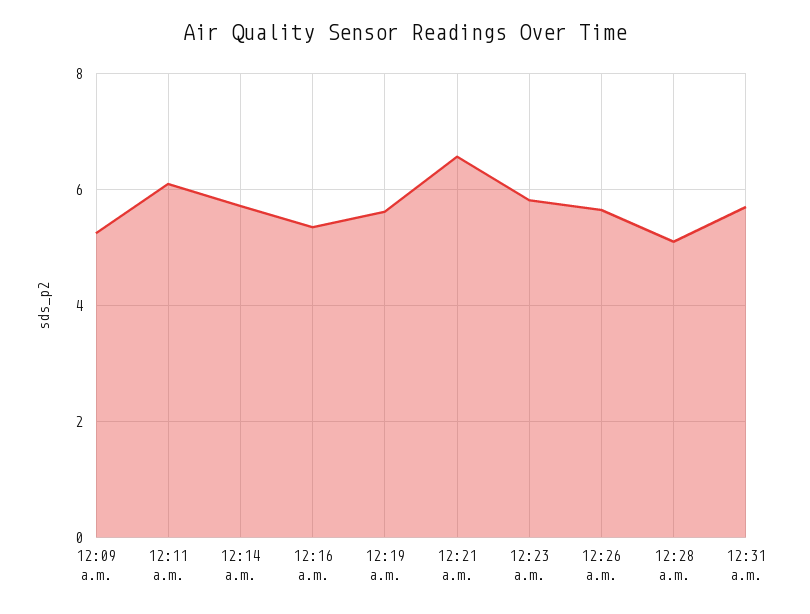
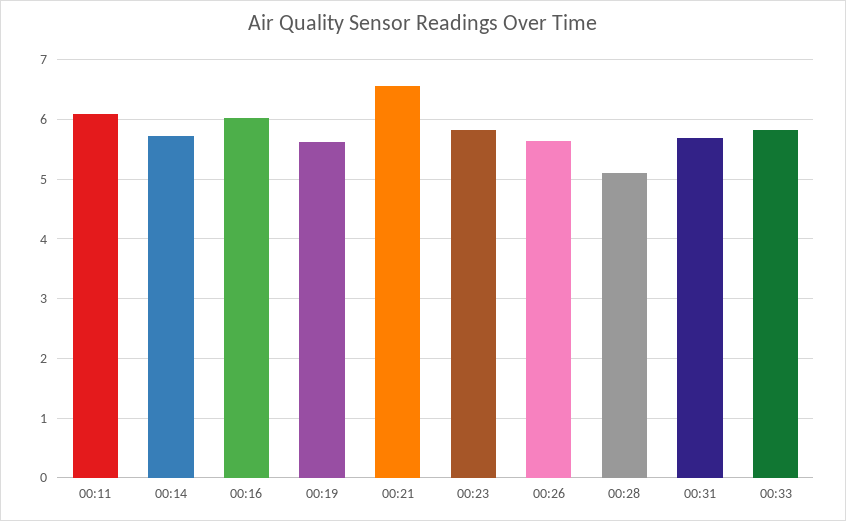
12:09 a.m.: 5.2 -> none
12:16 a.m.: 5.4 -> 6
00:33: none -> 5.8

